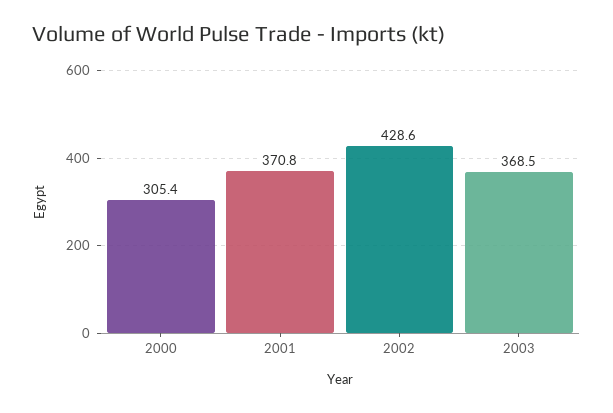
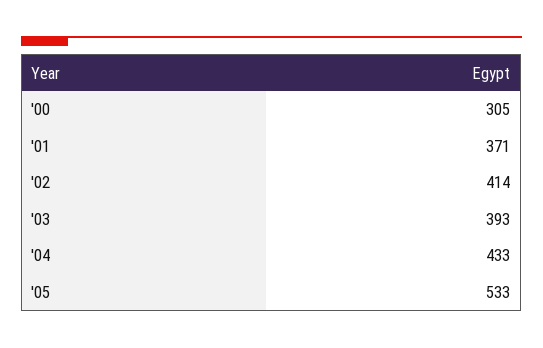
2002: 428.6 -> 414
2003: 368.5 -> 393
'04: none -> 433
'05: none -> 533

